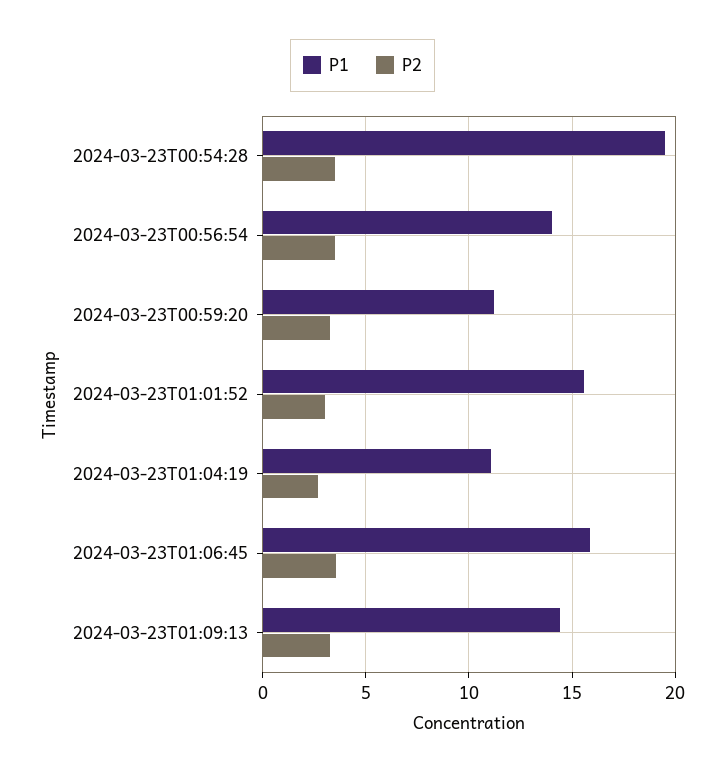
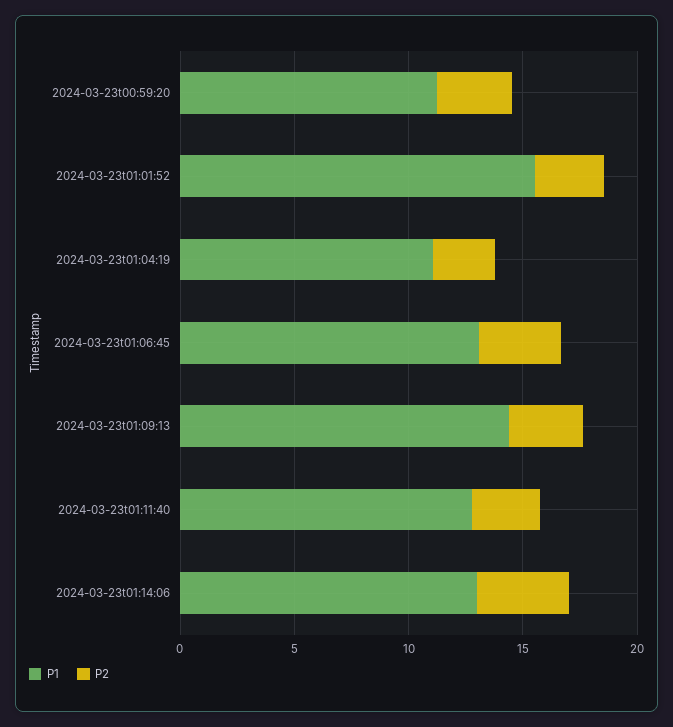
P1, 2024-03-23T00:54:28: 19.5 -> none
P2, 2024-03-23T00:54:28: 3.5 -> none
P1, 2024-03-23T00:56:54: 14 -> none
P2, 2024-03-23T00:56:54: 3.5 -> none
P1, 2024-03-23T01:06:45: 16 -> 13
P1, 2024-03-23t01:11:40: none -> 13
P2, 2024-03-23t01:11:40: none -> 3
P1, 2024-03-23t01:14:06: none -> 13
P2, 2024-03-23t01:14:06: none -> 4

